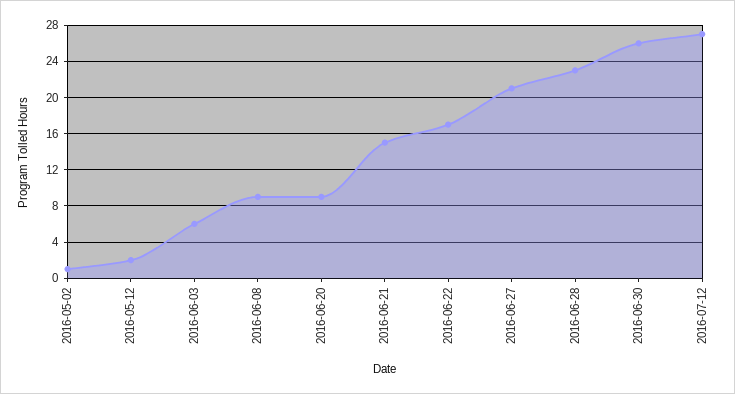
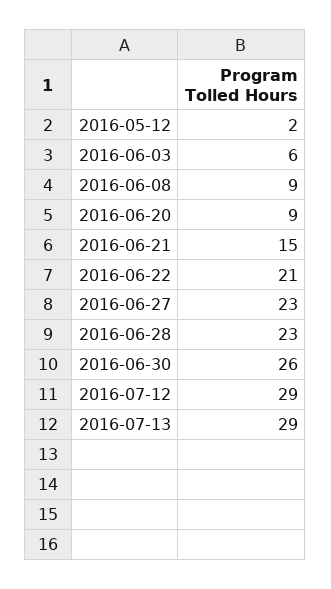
2016-05-02: 1 -> none
2016-06-22: 17 -> 21
2016-06-27: 21 -> 23
2016-07-12: 27 -> 29
2016-07-13: none -> 29

